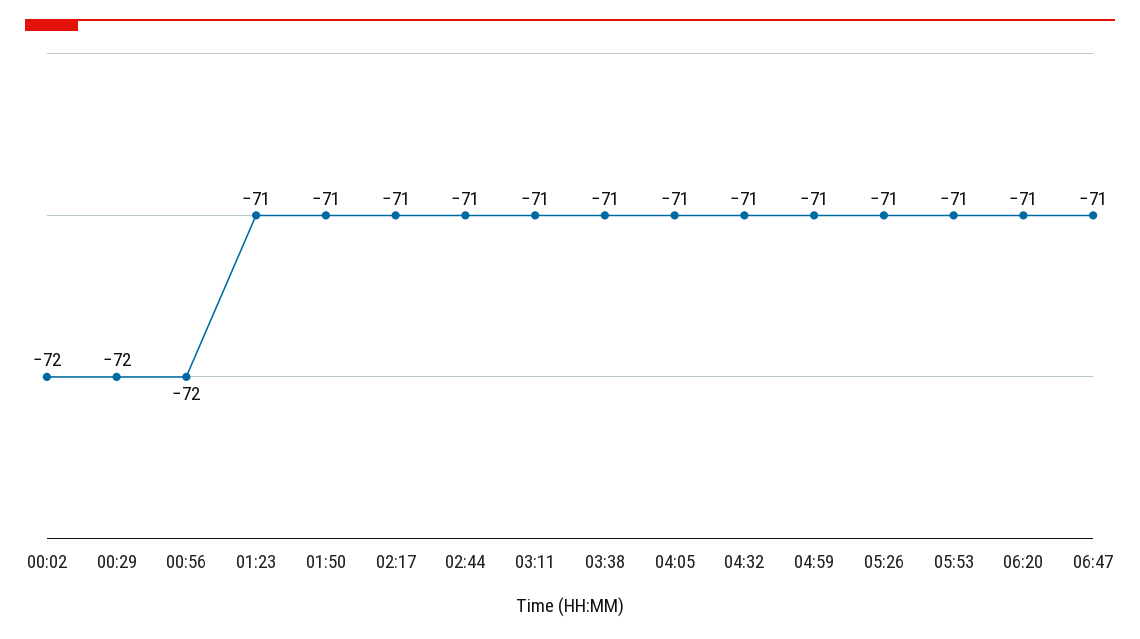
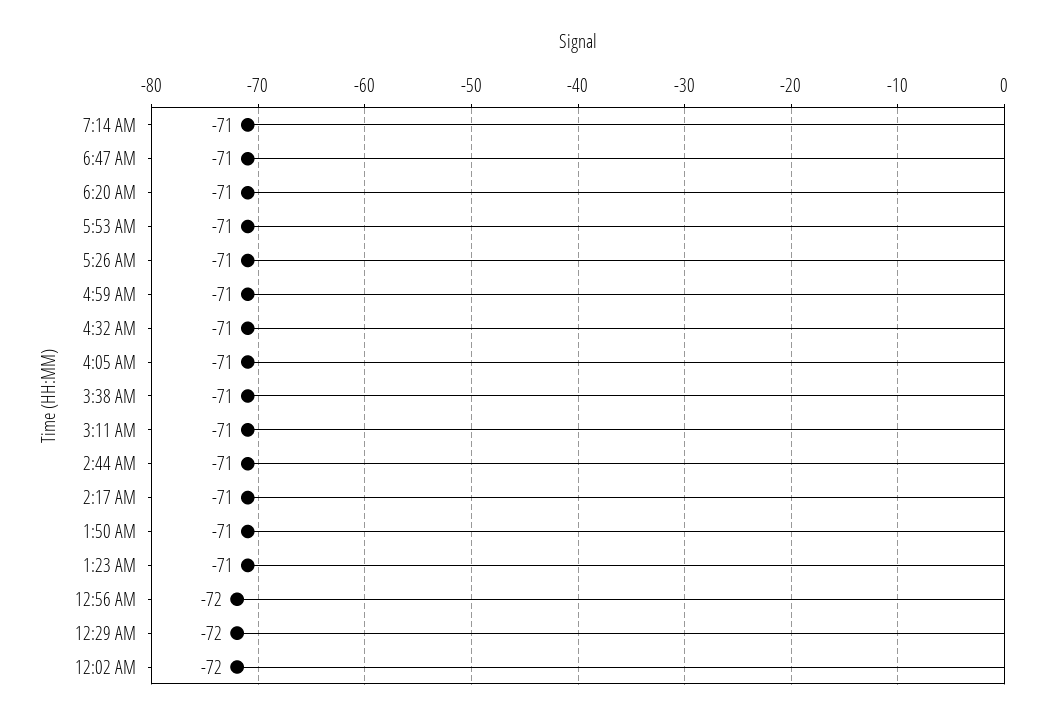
7:14 AM: none -> -71

